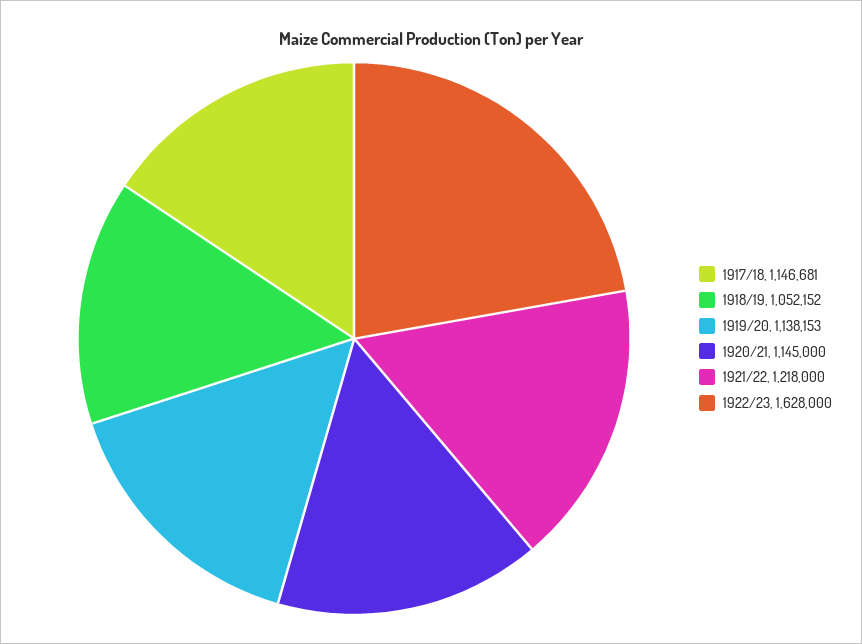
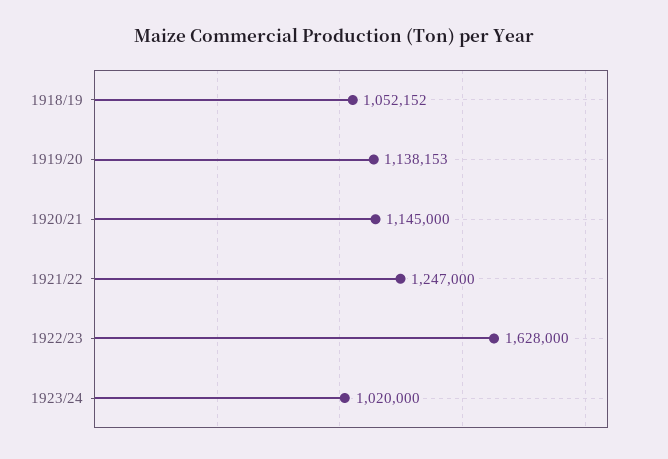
1917/18: 1146681 -> none
1921/22: 1218000 -> 1247000
1923/24: none -> 1020000

